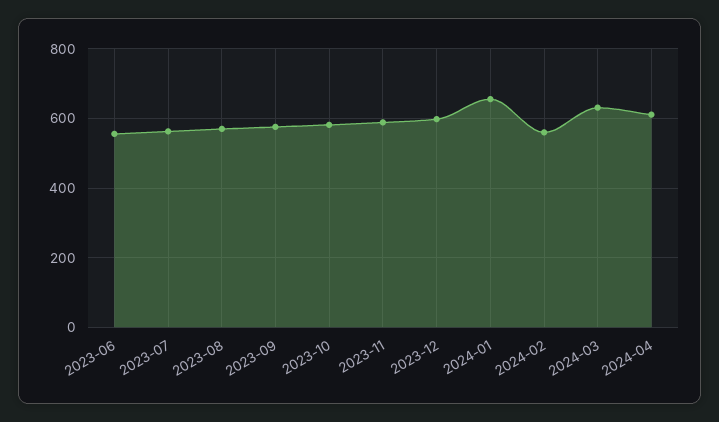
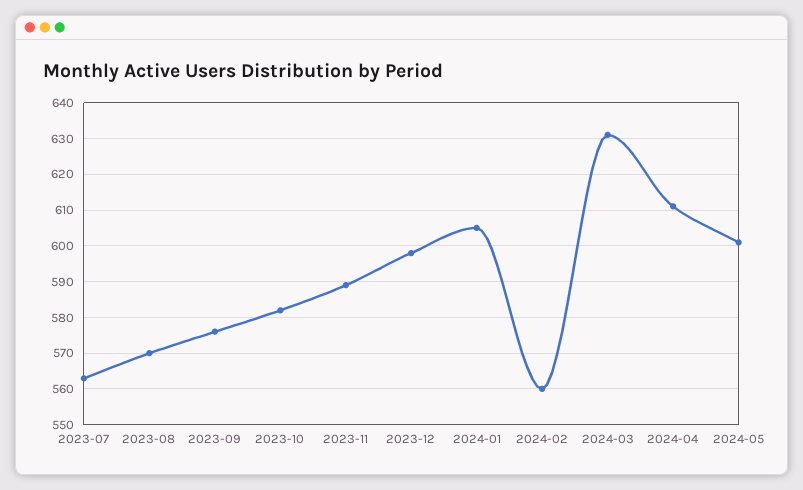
2023-06: 560 -> none
2024-01: 660 -> 605
2024-05: none -> 600

